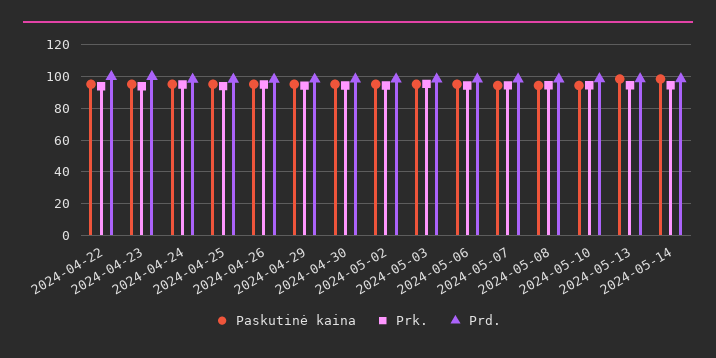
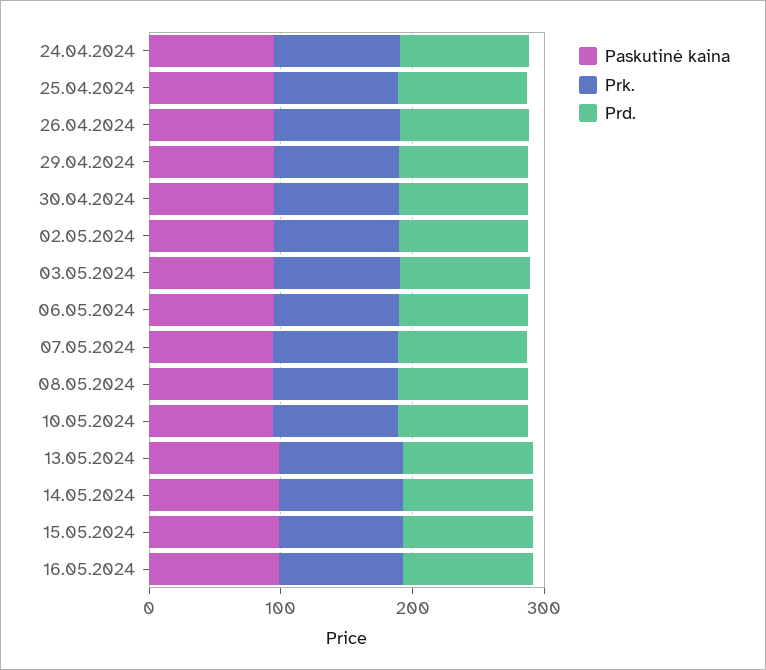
Paskutinė kaina, 2024-04-22: 95 -> none
Prk., 2024-04-22: 95 -> none
Prd., 2024-04-22: 100 -> none
Paskutinė kaina, 2024-04-23: 95 -> none
Prk., 2024-04-23: 95 -> none
Prd., 2024-04-23: 100 -> none
Paskutinė kaina, 15.05.2024: none -> 100
Prk., 15.05.2024: none -> 100
Prd., 15.05.2024: none -> 100
Paskutinė kaina, 16.05.2024: none -> 100
Prk., 16.05.2024: none -> 100
Prd., 16.05.2024: none -> 100

